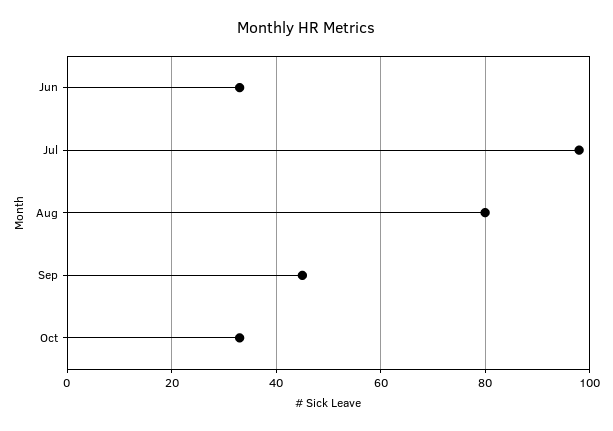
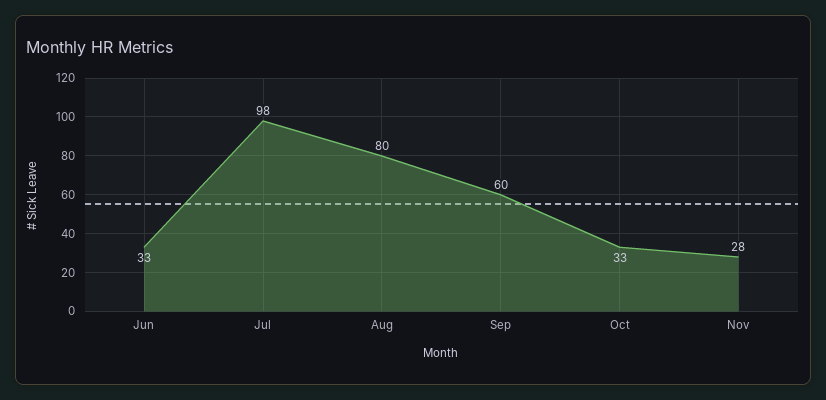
Sep: 45 -> 60
Nov: none -> 28

